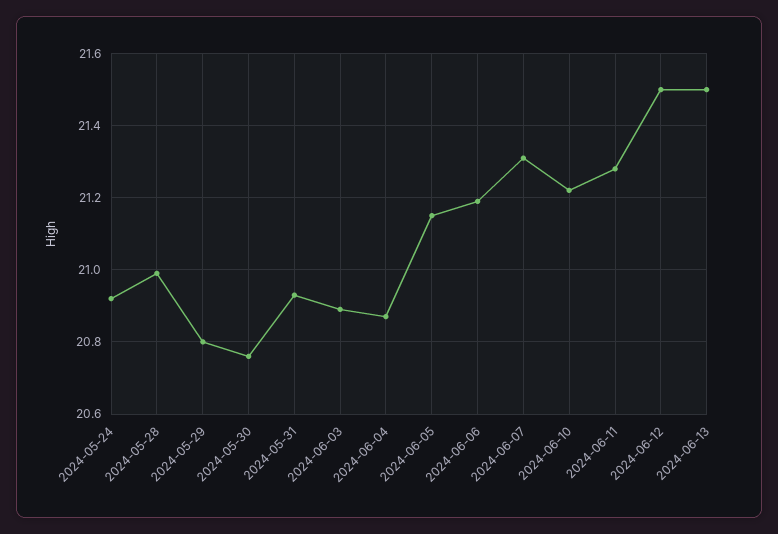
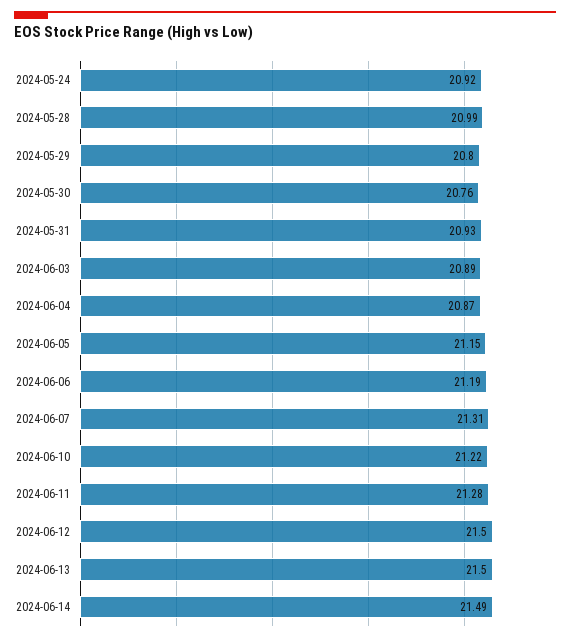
2024-06-14: none -> 21.49

